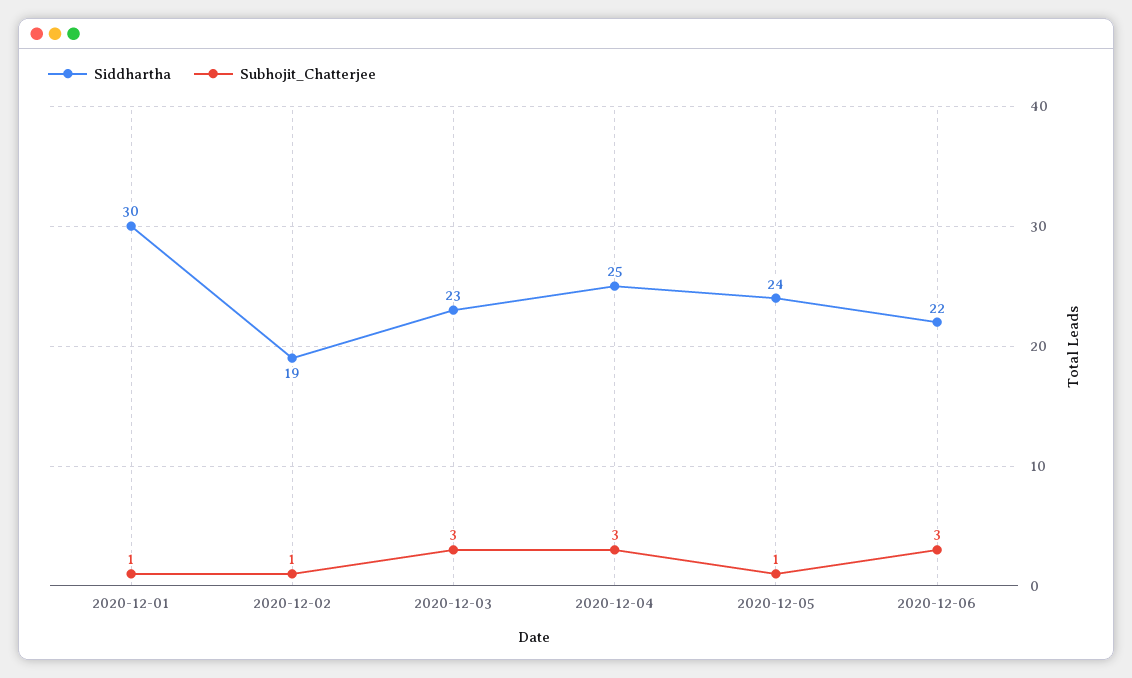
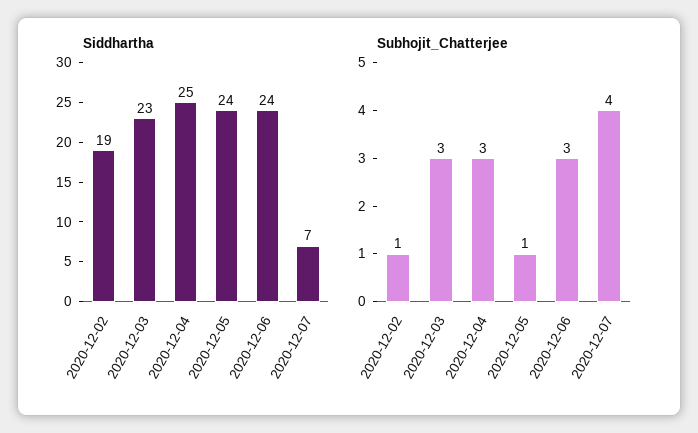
Siddhartha, 2020-12-01: 30 -> none
Subhojit_Chatterjee, 2020-12-01: 1 -> none
Siddhartha, 2020-12-06: 22 -> 24
Siddhartha, 2020-12-07: none -> 7
Subhojit_Chatterjee, 2020-12-07: none -> 4

